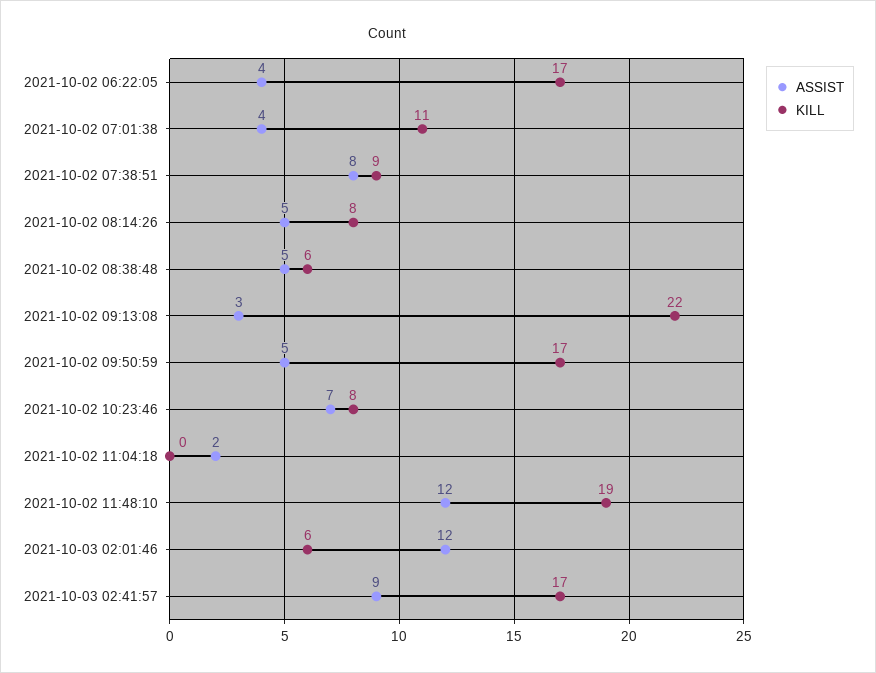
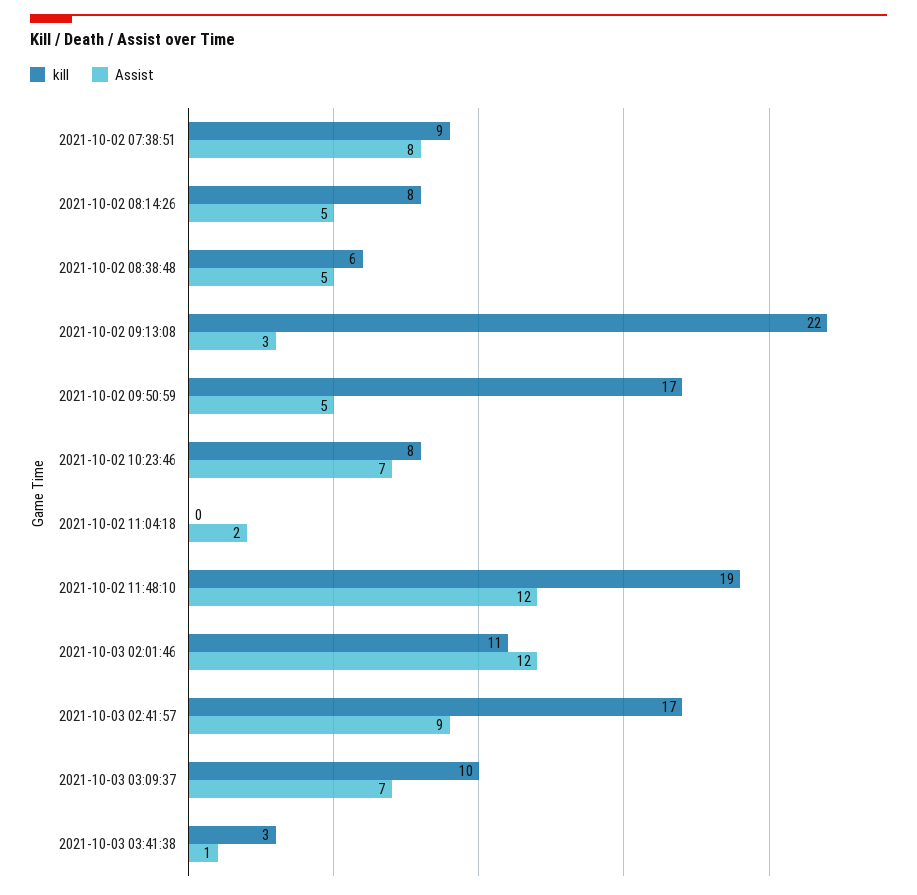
ASSIST, 2021-10-02 06:22:05: 4 -> none
KILL, 2021-10-02 06:22:05: 17 -> none
ASSIST, 2021-10-02 07:01:38: 4 -> none
KILL, 2021-10-02 07:01:38: 11 -> none
KILL, 2021-10-03 02:01:46: 6 -> 11
KILL, 2021-10-03 03:09:37: none -> 10
ASSIST, 2021-10-03 03:09:37: none -> 7
KILL, 2021-10-03 03:41:38: none -> 3
ASSIST, 2021-10-03 03:41:38: none -> 1

